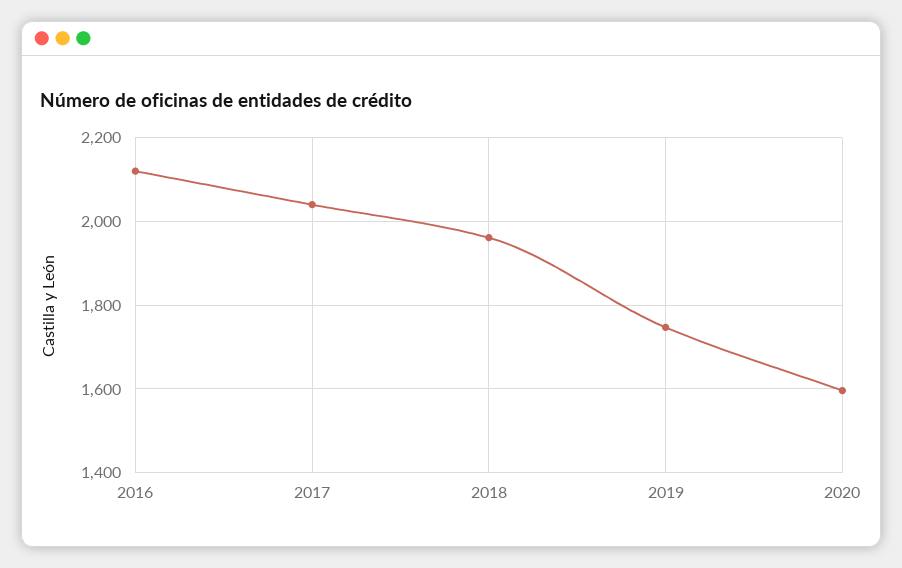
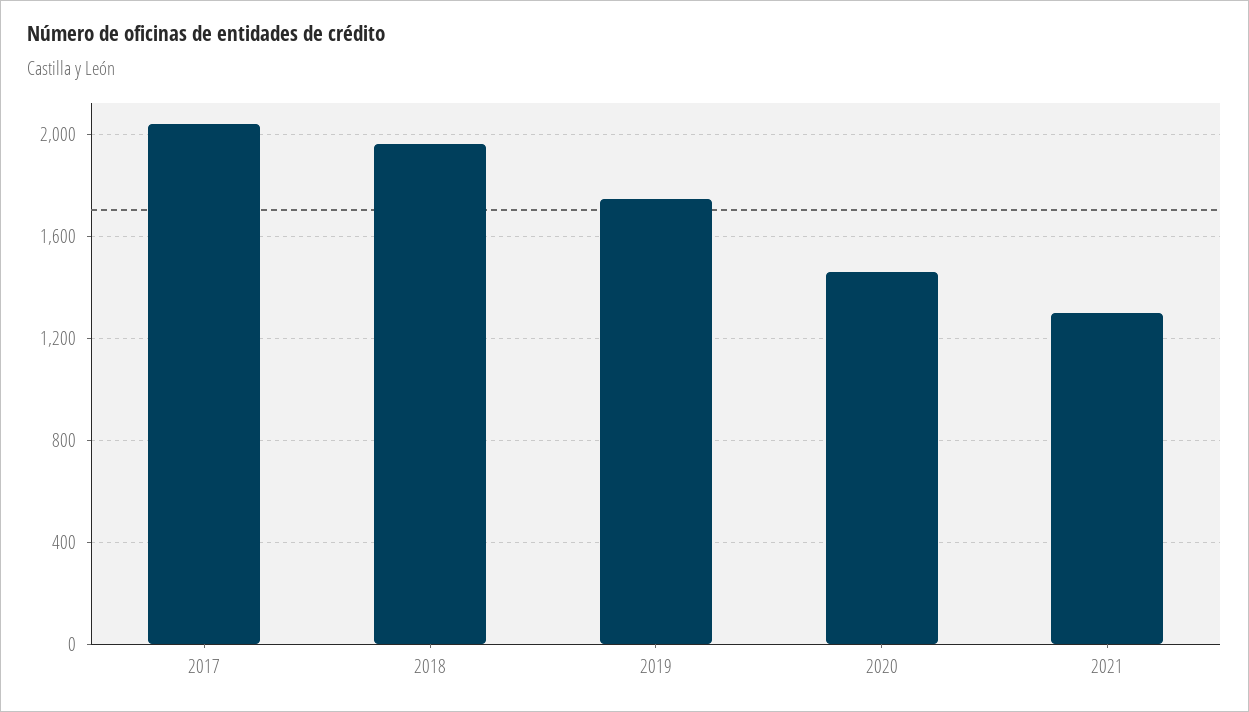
2016: 2120 -> none
2020: 1600 -> 1450
2021: none -> 1300

